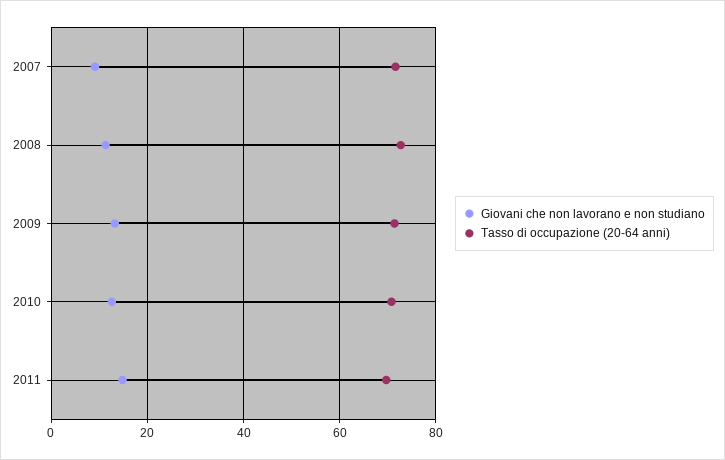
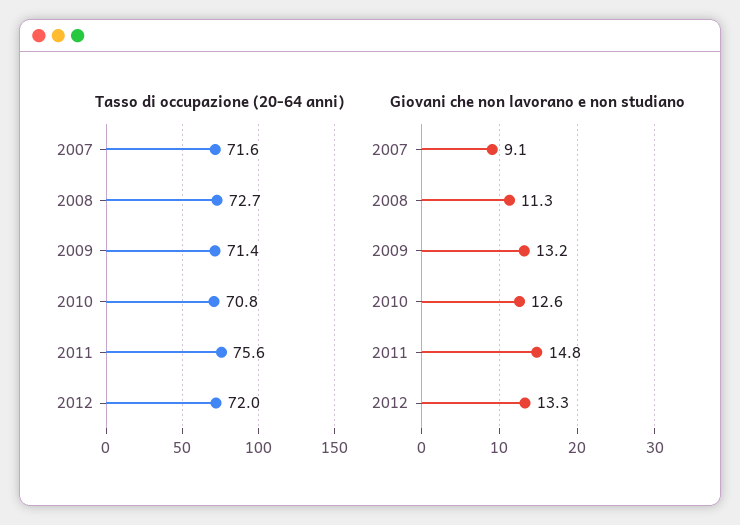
Tasso di occupazione (20-64 anni), 2011: 70 -> 75.6
Tasso di occupazione (20-64 anni), 2012: none -> 72
Giovani che non lavorano e non studiano, 2012: none -> 13.3

